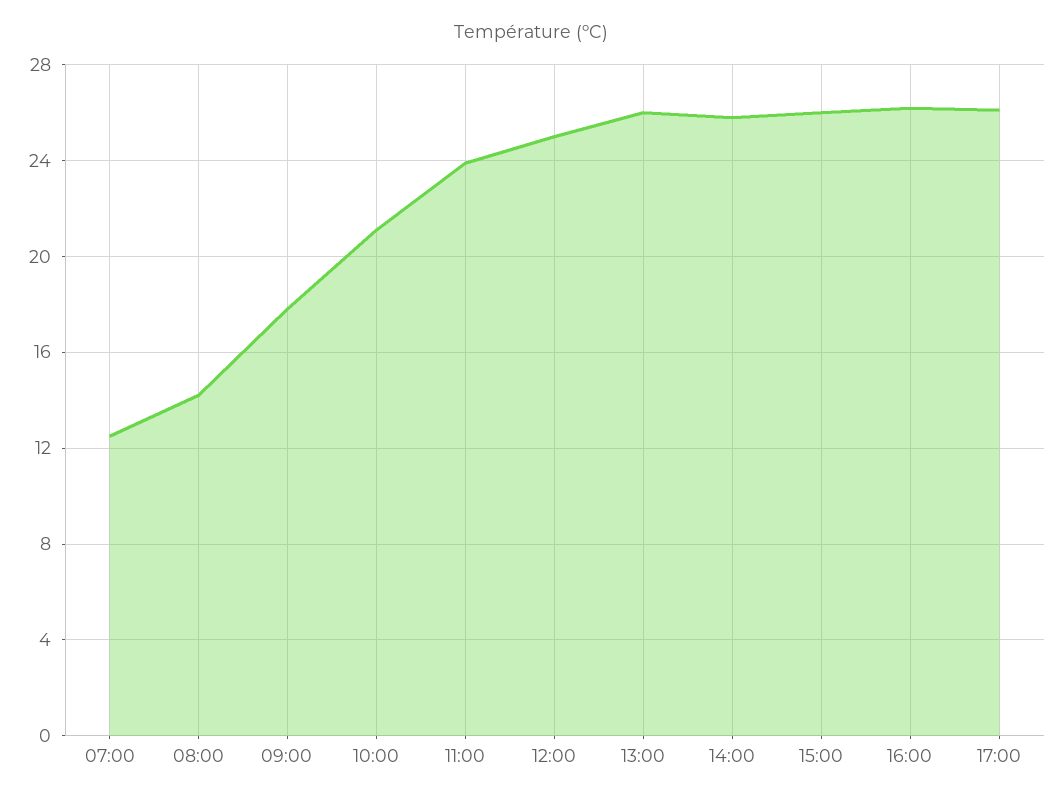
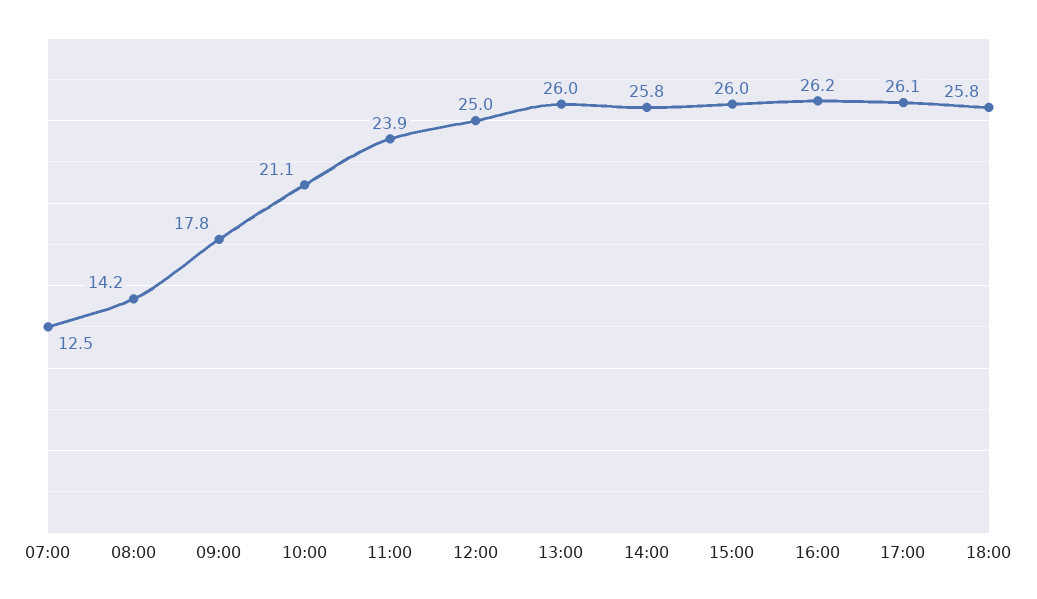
18:00: none -> 25.8

